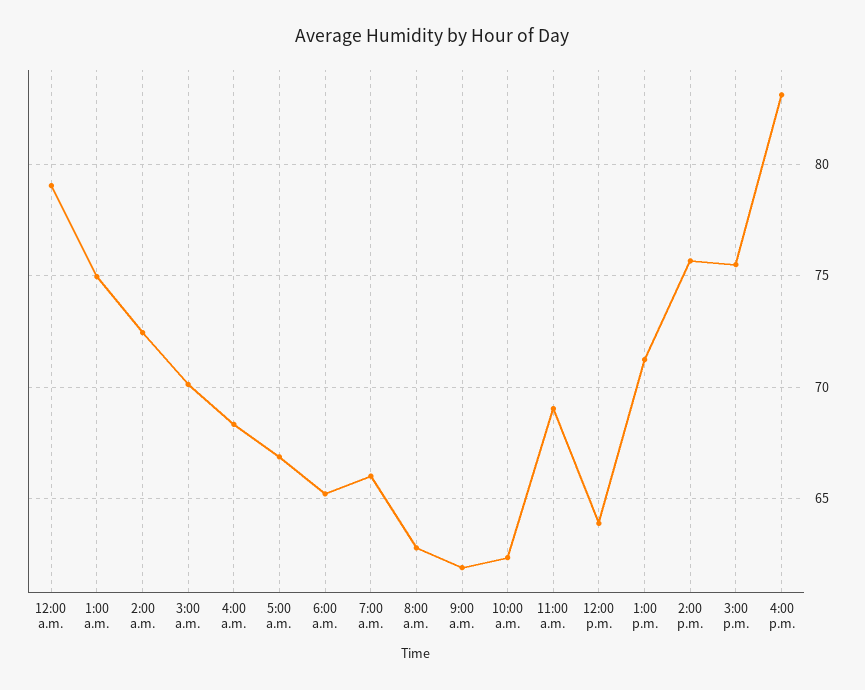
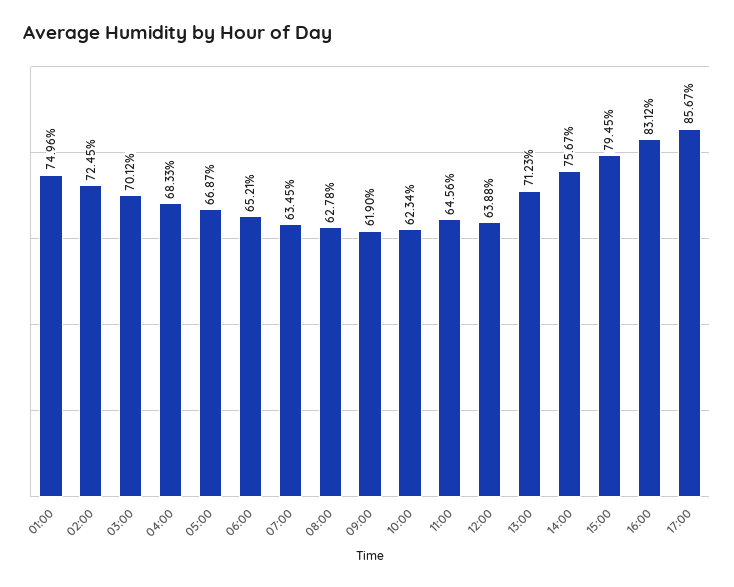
12:00 a.m.: 79 -> none
7:00 a.m.: 66 -> 63.45
11:00 a.m.: 69 -> 64.56
3:00 p.m.: 75.5 -> 79.45
17:00: none -> 85.67

